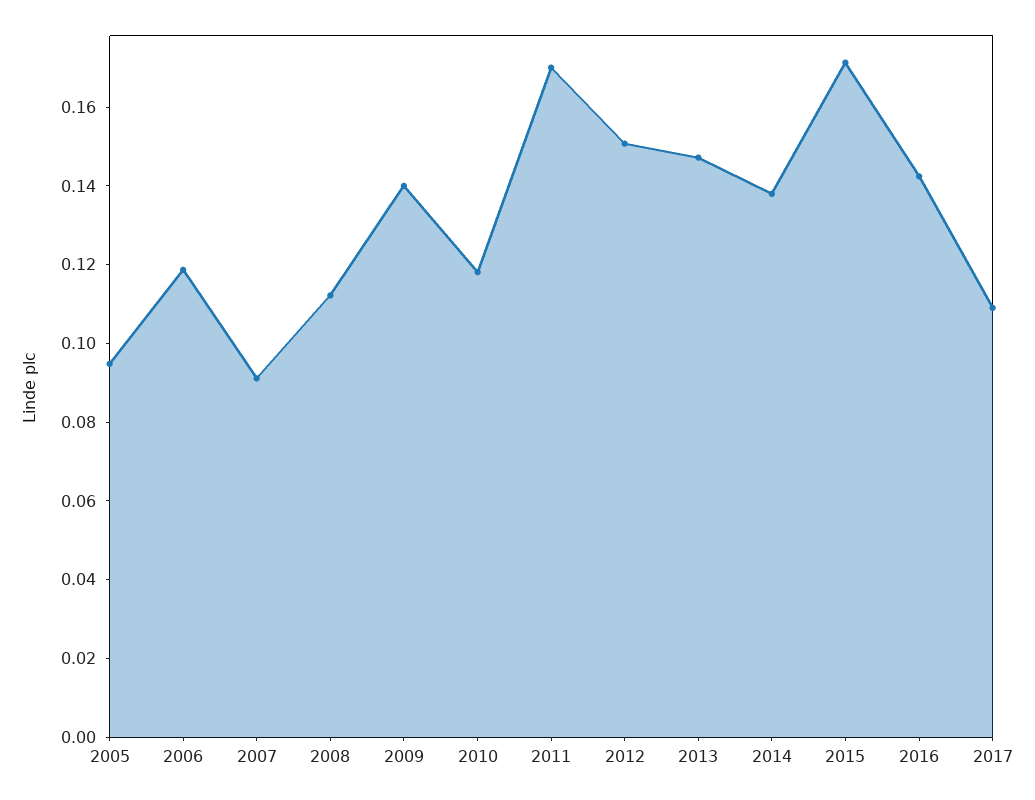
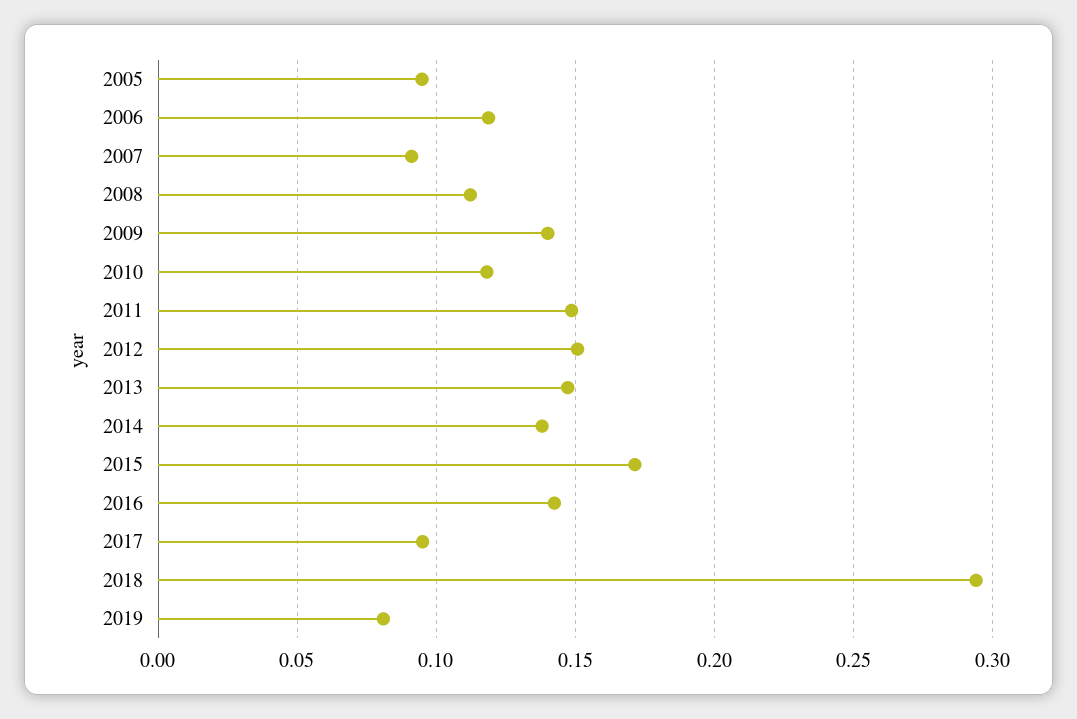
2011: 0.17 -> 0.15
2017: 0.11 -> 0.095
2018: none -> 0.295
2019: none -> 0.08

